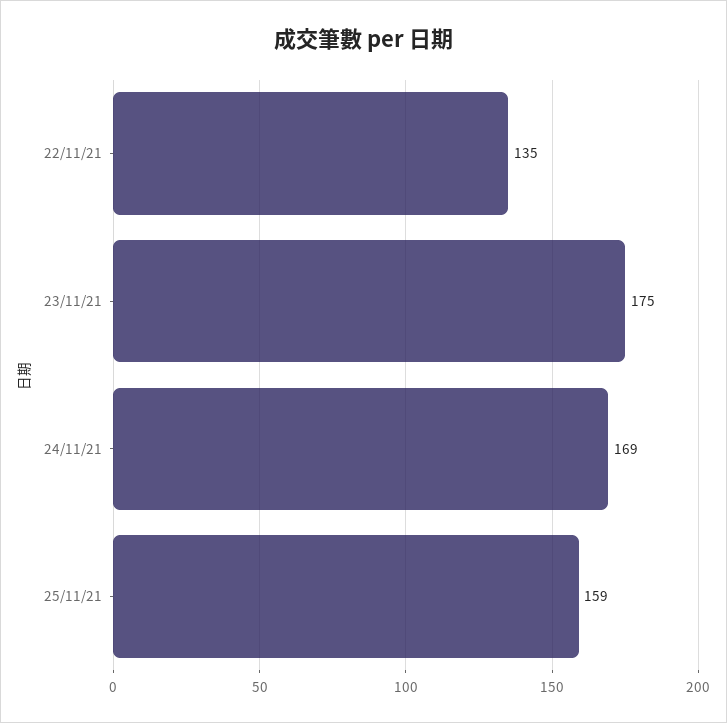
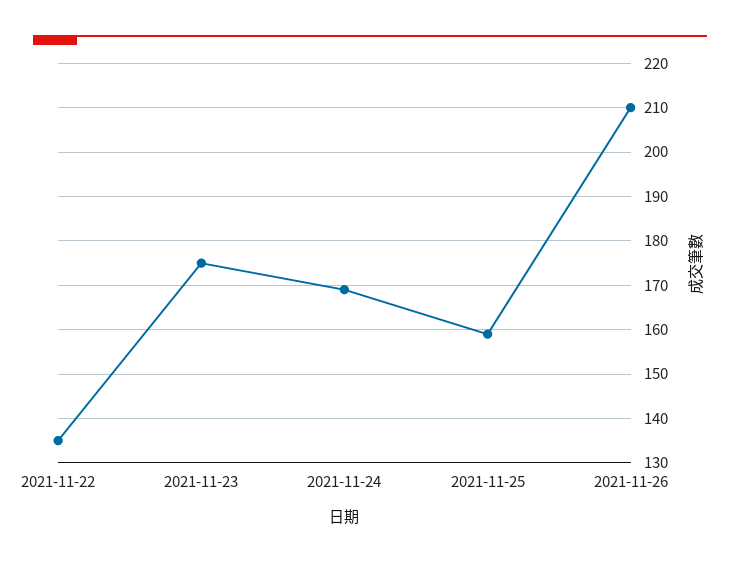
2021-11-26: none -> 210

